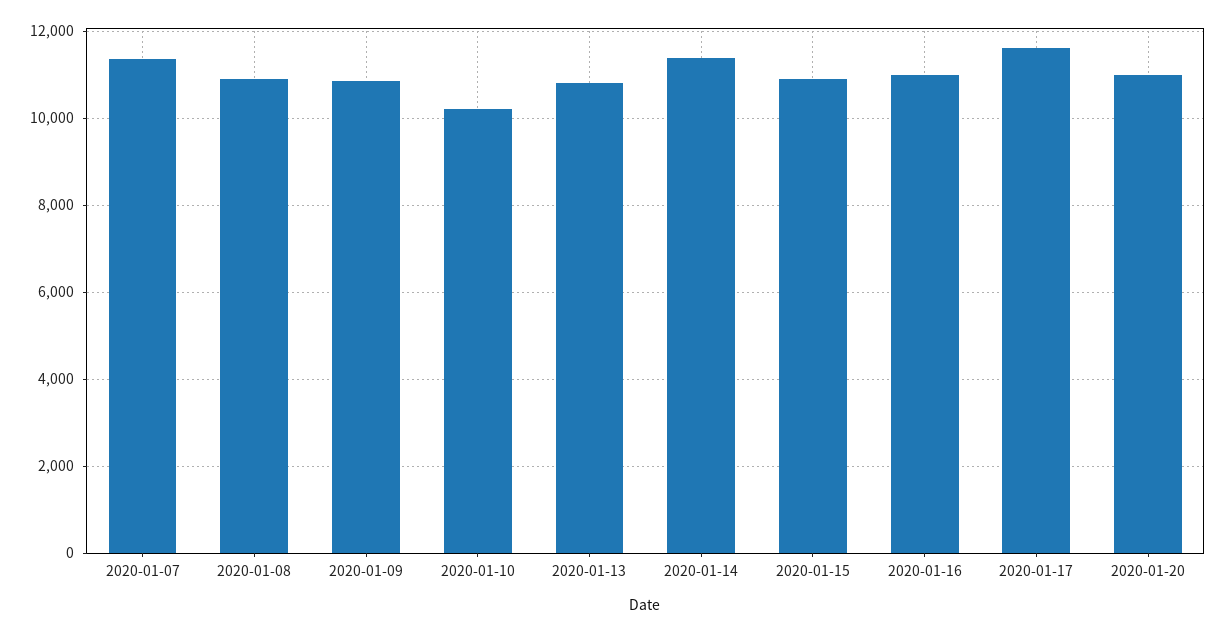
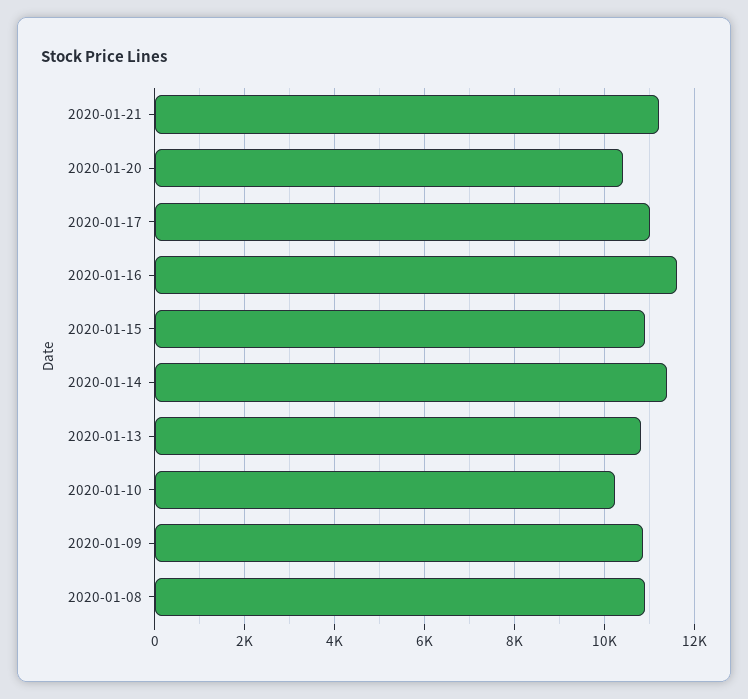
2020-01-07: 11400 -> none
2020-01-16: 11000 -> 11600
2020-01-17: 11600 -> 11000
2020-01-20: 11000 -> 10400
2020-01-21: none -> 11200

